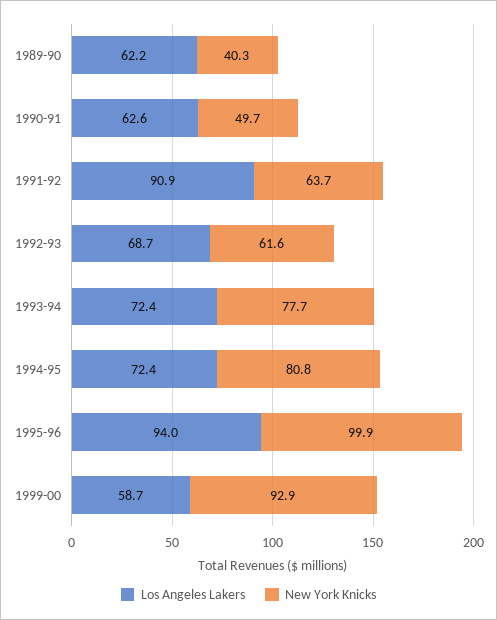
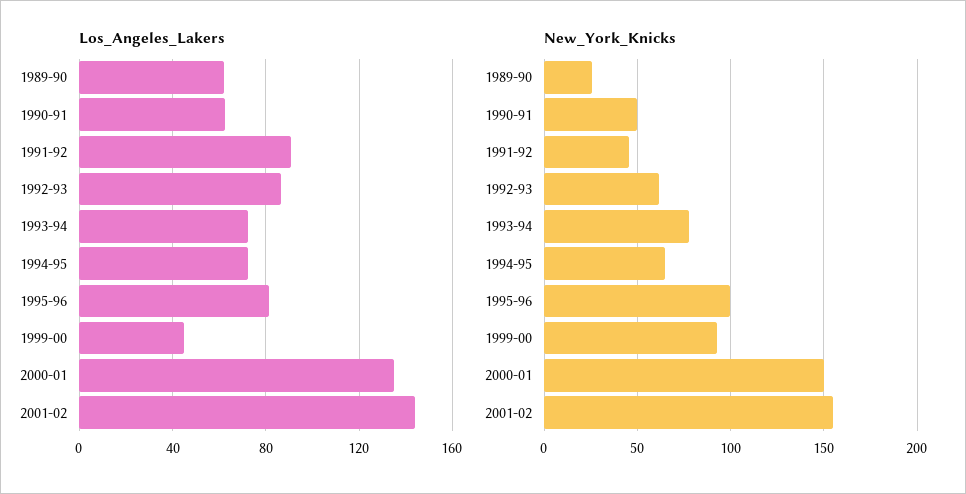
New York Knicks, 1989-90: 40.3 -> 25
New York Knicks, 1991-92: 63.7 -> 45
Los Angeles Lakers, 1992-93: 68.7 -> 85
New York Knicks, 1994-95: 80.8 -> 65
Los Angeles Lakers, 1995-96: 94 -> 80
Los Angeles Lakers, 1999-00: 58.7 -> 45
Los Angeles Lakers, 2000-01: none -> 135
Los Angeles Lakers, 2001-02: none -> 145
New York Knicks, 2000-01: none -> 150
New York Knicks, 2001-02: none -> 155

